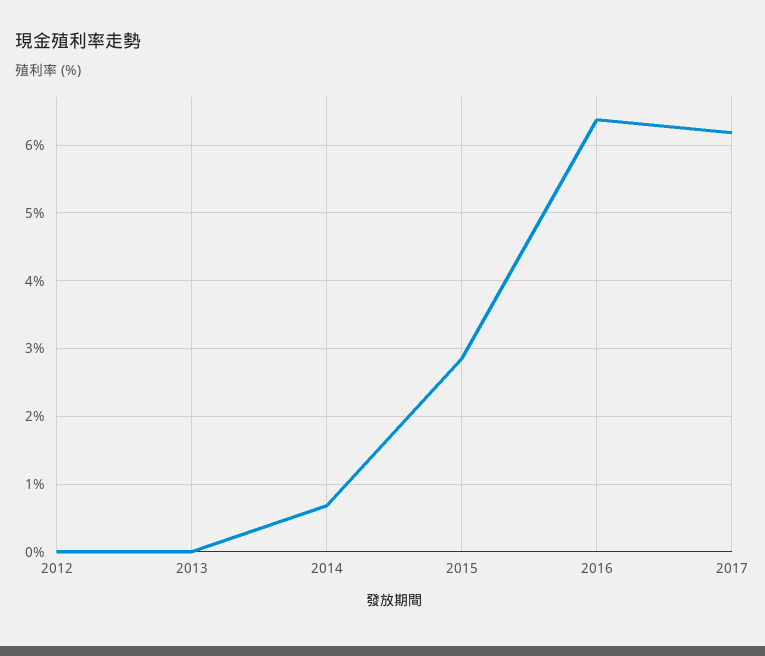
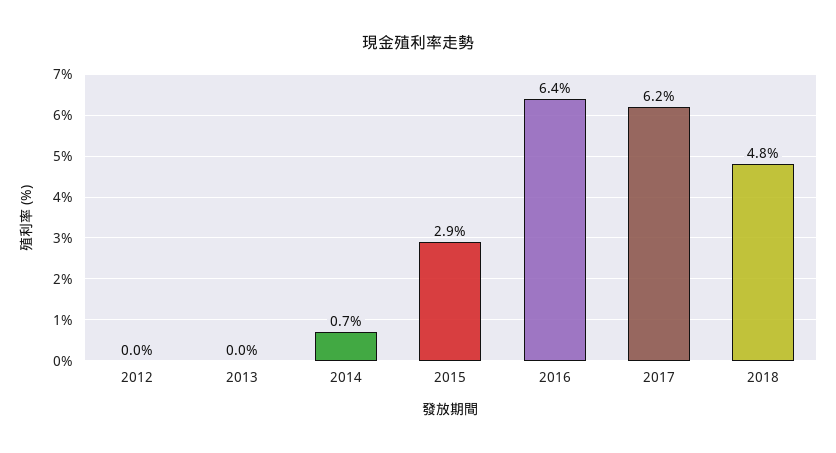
2018: none -> 4.8

